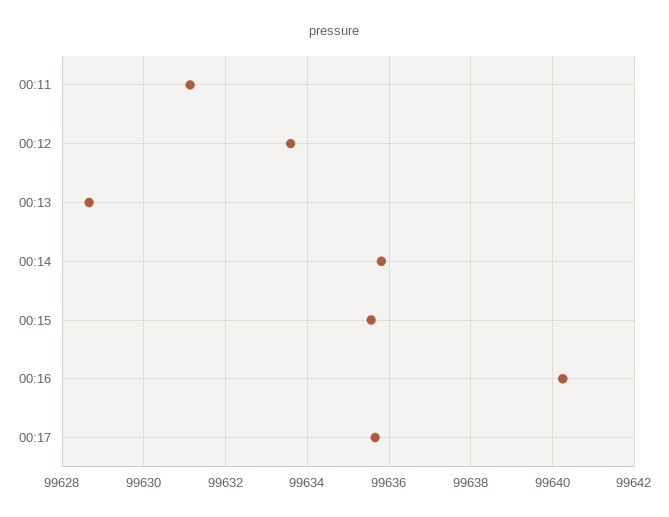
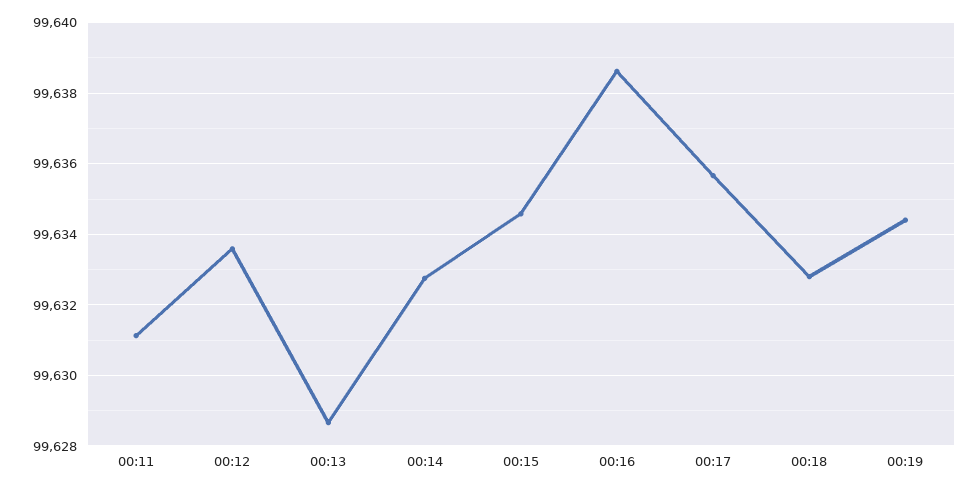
00:14: 99635.8 -> 99632.8
00:15: 99635.6 -> 99634.6
00:16: 99640.2 -> 99638.6
00:18: none -> 99632.8
00:19: none -> 99634.4

